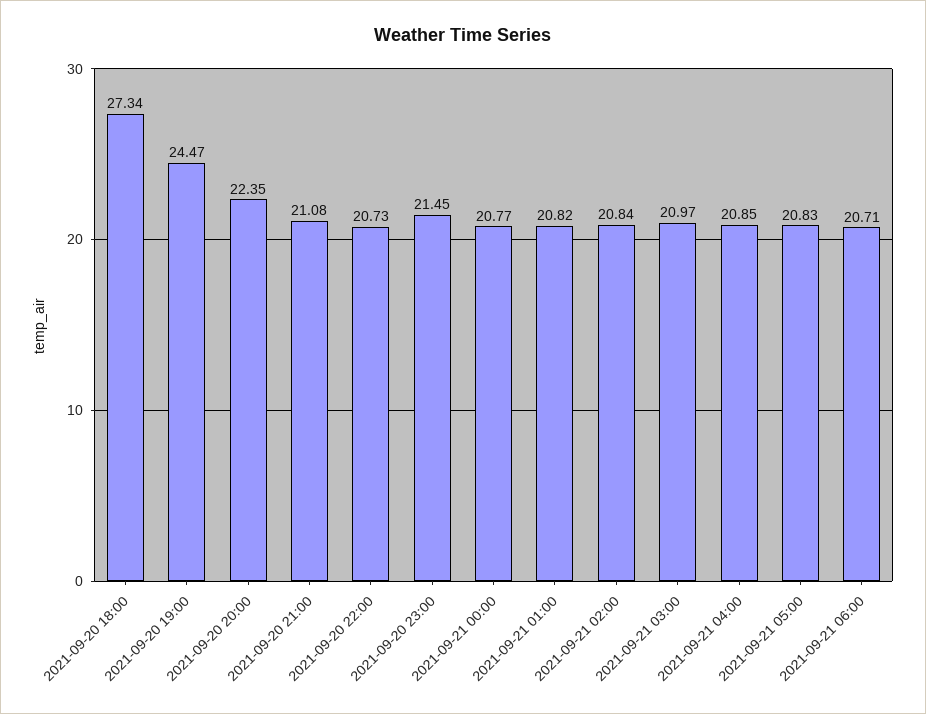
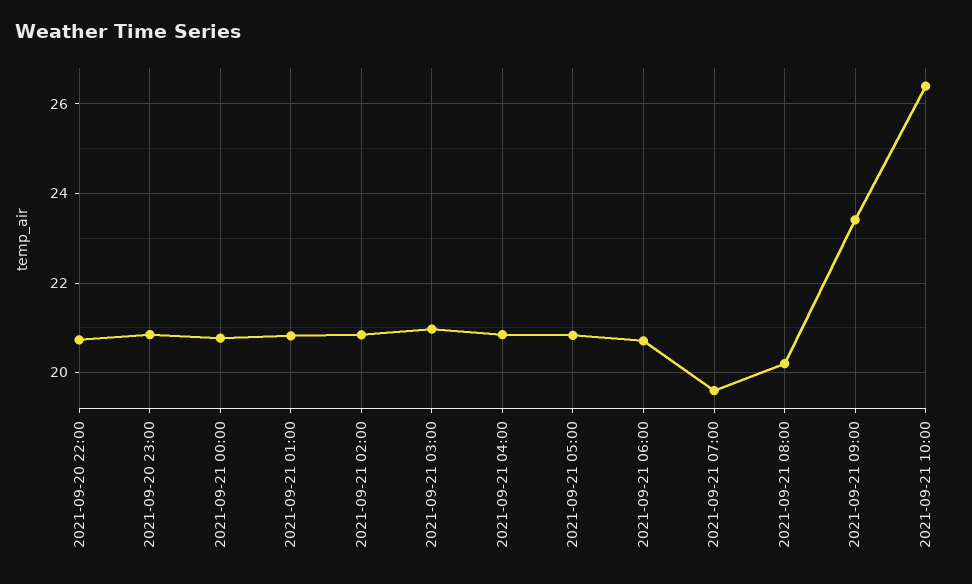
2021-09-20 18:00: 27.34 -> none
2021-09-20 19:00: 24.47 -> none
2021-09-20 20:00: 22.35 -> none
2021-09-20 21:00: 21.08 -> none
2021-09-20 23:00: 21.45 -> 20.8
2021-09-21 07:00: none -> 19.6
2021-09-21 08:00: none -> 20.2
2021-09-21 09:00: none -> 23.4
2021-09-21 10:00: none -> 26.4

